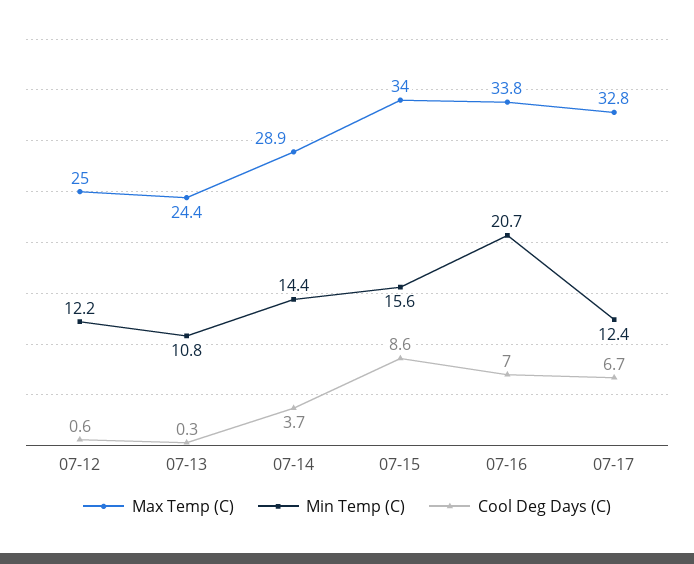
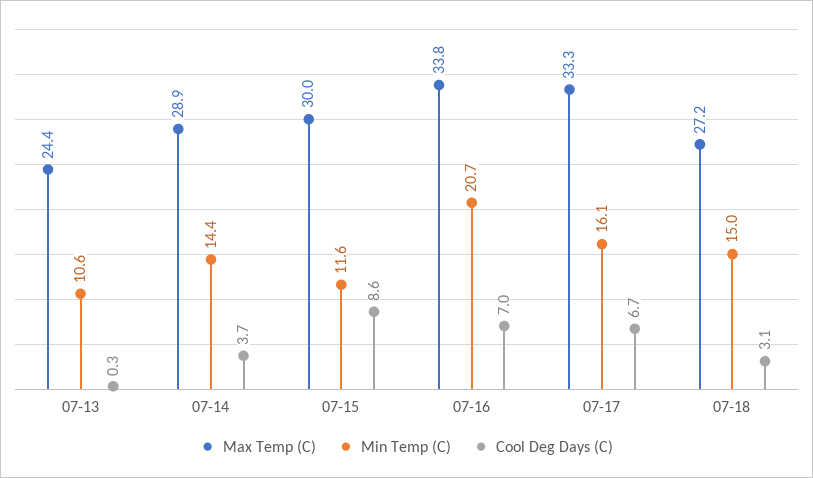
Max Temp (C), 07-12: 25 -> none
Min Temp (C), 07-12: 12.2 -> none
Cool Deg Days (C), 07-12: 0.6 -> none
Min Temp (C), 07-13: 10.8 -> 10.6
Max Temp (C), 07-15: 34 -> 30
Min Temp (C), 07-15: 15.6 -> 11.6
Max Temp (C), 07-17: 32.8 -> 33.3
Min Temp (C), 07-17: 12.4 -> 16.1
Max Temp (C), 07-18: none -> 27.2
Min Temp (C), 07-18: none -> 15
Cool Deg Days (C), 07-18: none -> 3.1

